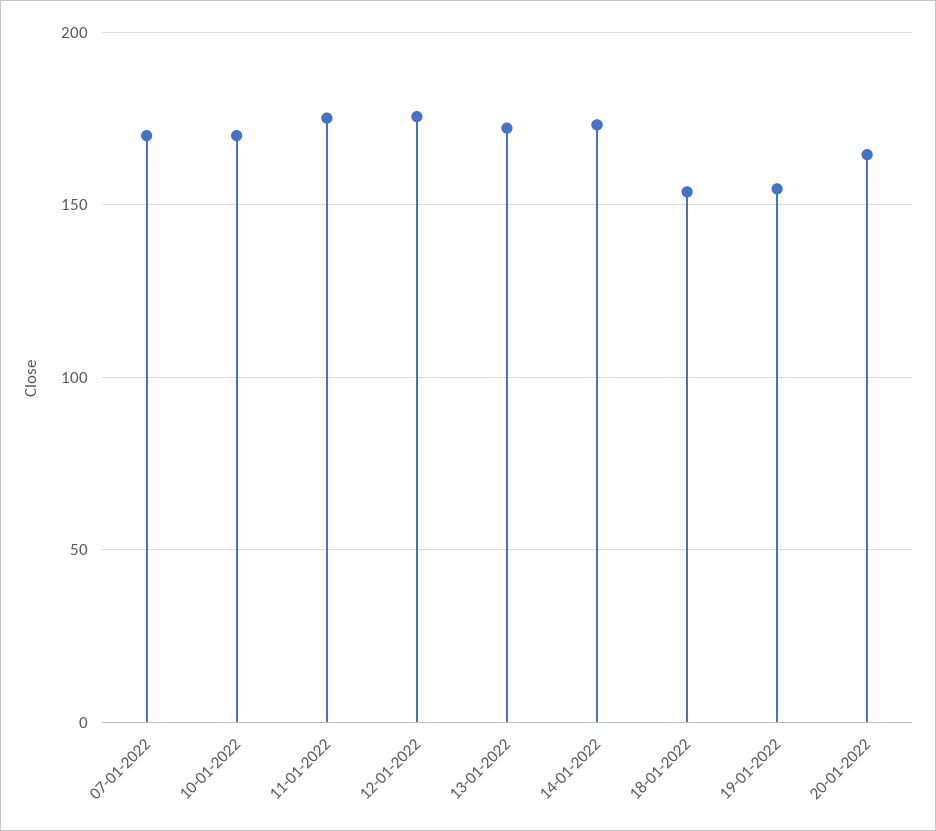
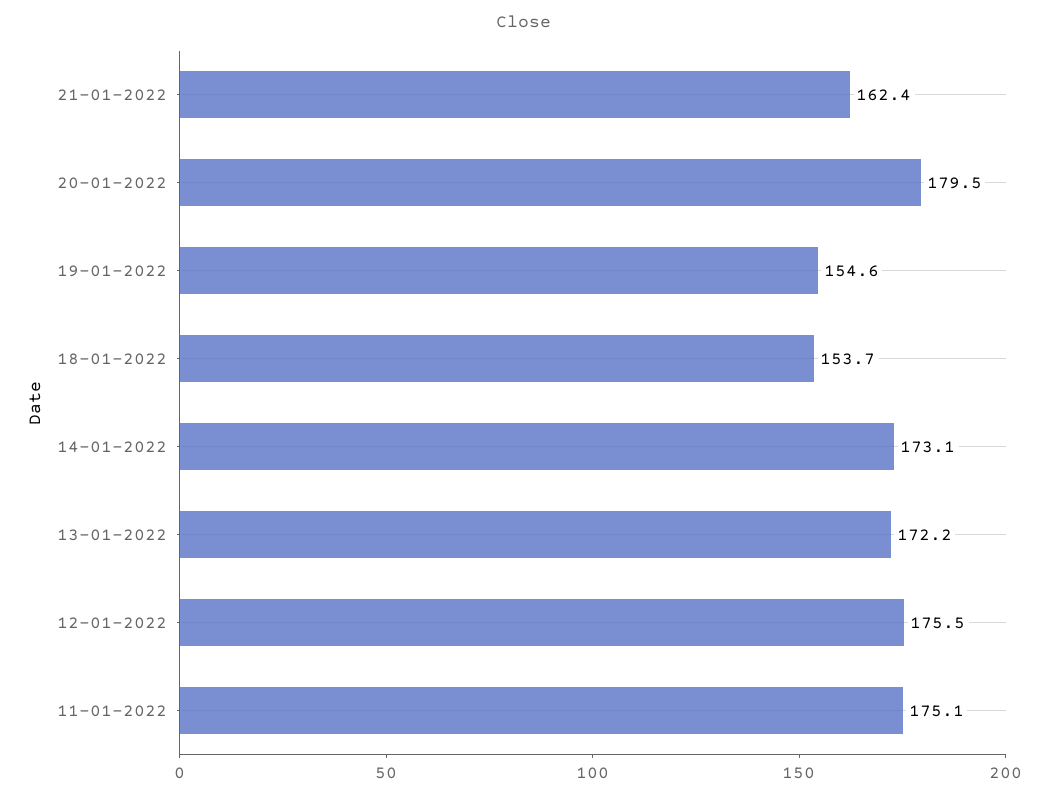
07-01-2022: 170 -> none
10-01-2022: 170 -> none
20-01-2022: 165 -> 179.5
21-01-2022: none -> 162.4

